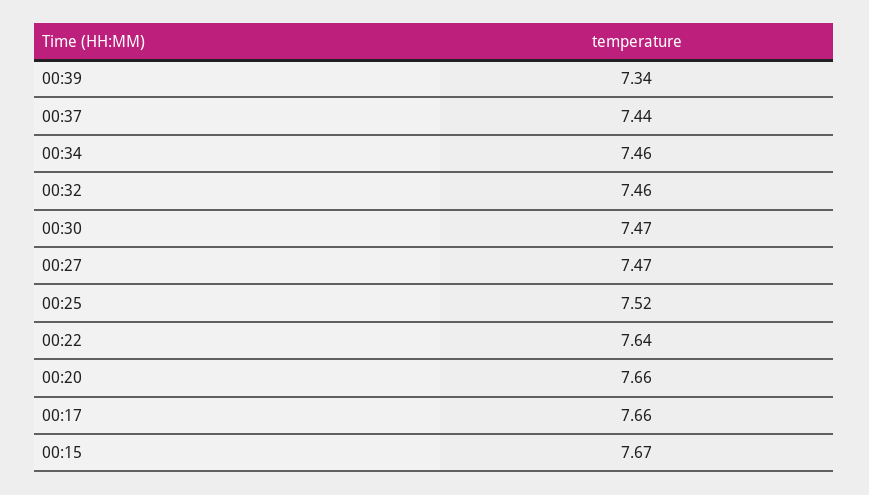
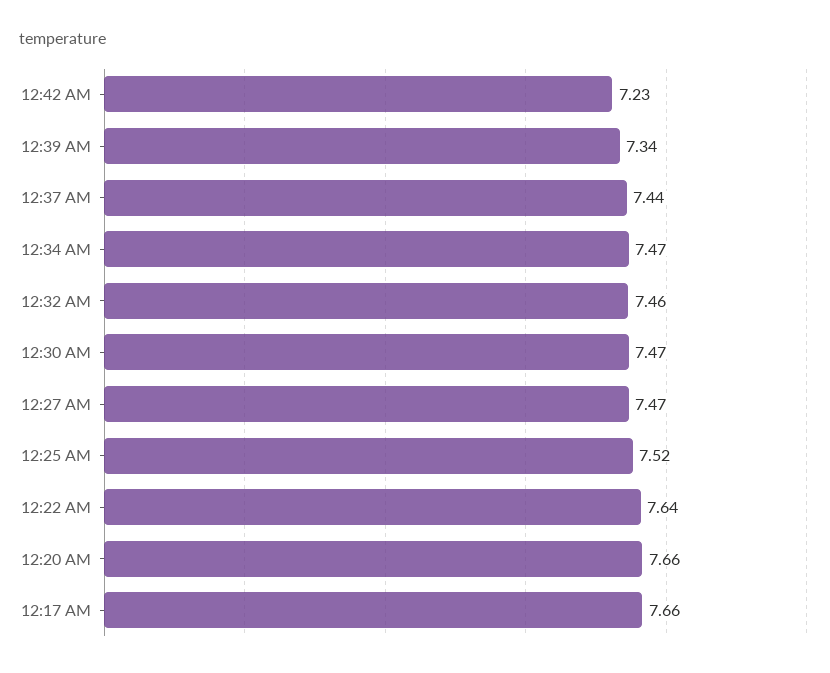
00:34: 7.46 -> 7.47
00:15: 7.67 -> none
12:42 AM: none -> 7.23

